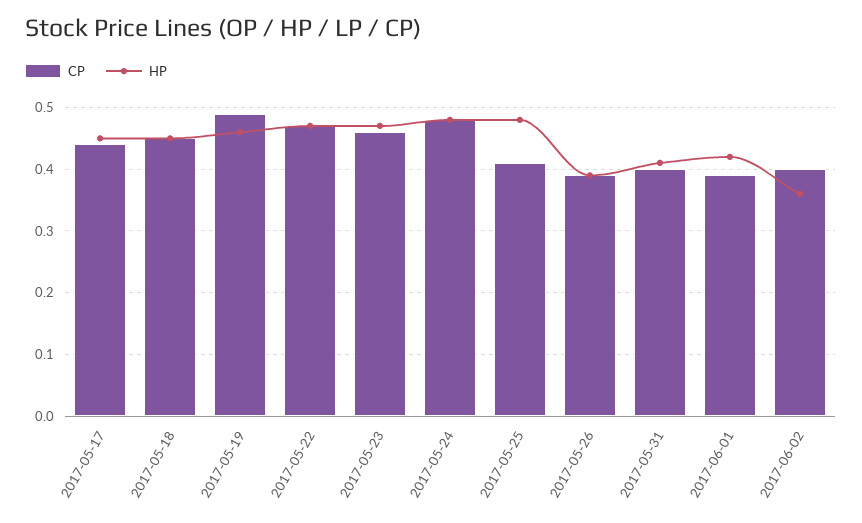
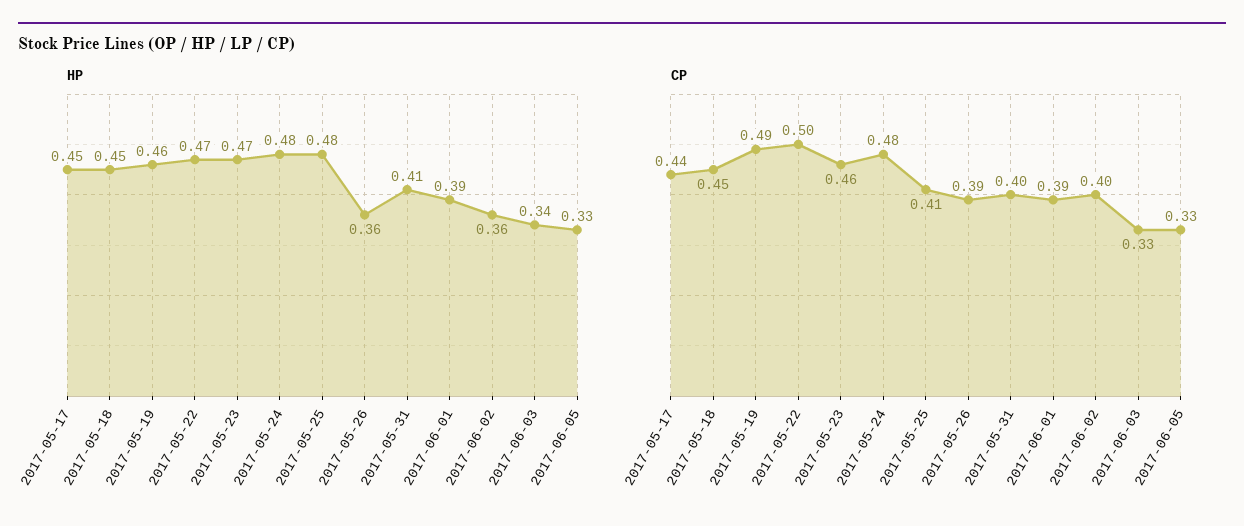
CP, 2017-05-22: 0.47 -> 0.5
HP, 2017-05-26: 0.39 -> 0.36
HP, 2017-06-01: 0.42 -> 0.39
HP, 2017-06-03: none -> 0.34
HP, 2017-06-05: none -> 0.33
CP, 2017-06-03: none -> 0.33
CP, 2017-06-05: none -> 0.33

